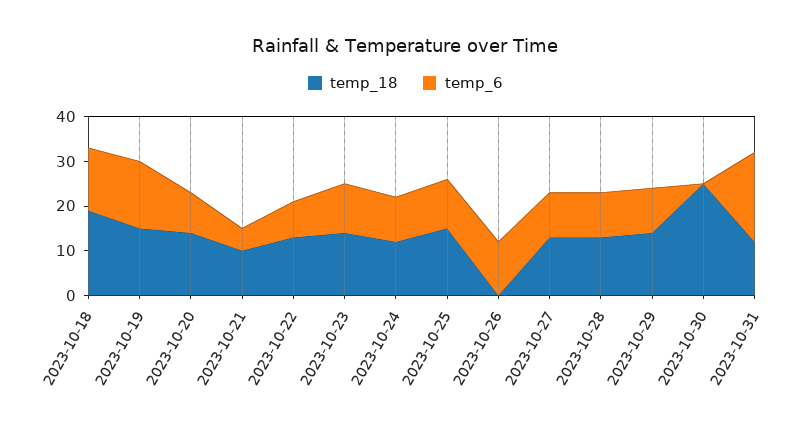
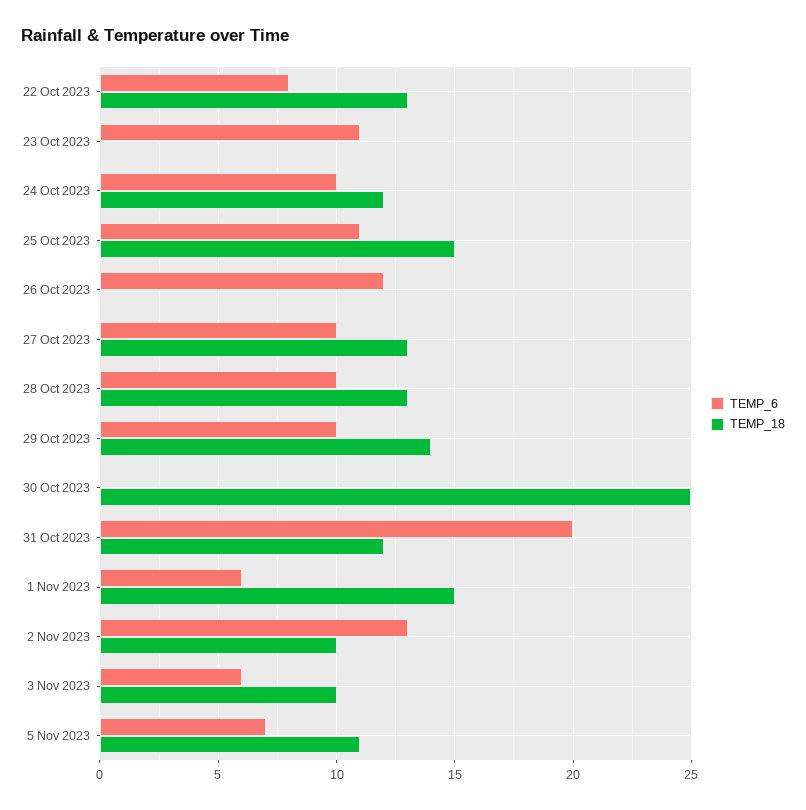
temp_18, 2023-10-18: 20 -> none
temp_6, 2023-10-18: 15 -> none
temp_18, 2023-10-19: 15 -> none
temp_6, 2023-10-19: 15 -> none
temp_18, 2023-10-20: 15 -> none
temp_6, 2023-10-20: 10 -> none
temp_18, 2023-10-21: 10 -> none
temp_6, 2023-10-21: 5 -> none
temp_18, 2023-10-23: 15 -> 0
temp_6, 1 Nov 2023: none -> 6
temp_18, 1 Nov 2023: none -> 15
temp_6, 2 Nov 2023: none -> 13
temp_18, 2 Nov 2023: none -> 10
temp_6, 3 Nov 2023: none -> 6
temp_18, 3 Nov 2023: none -> 10
temp_6, 5 Nov 2023: none -> 7
temp_18, 5 Nov 2023: none -> 11

